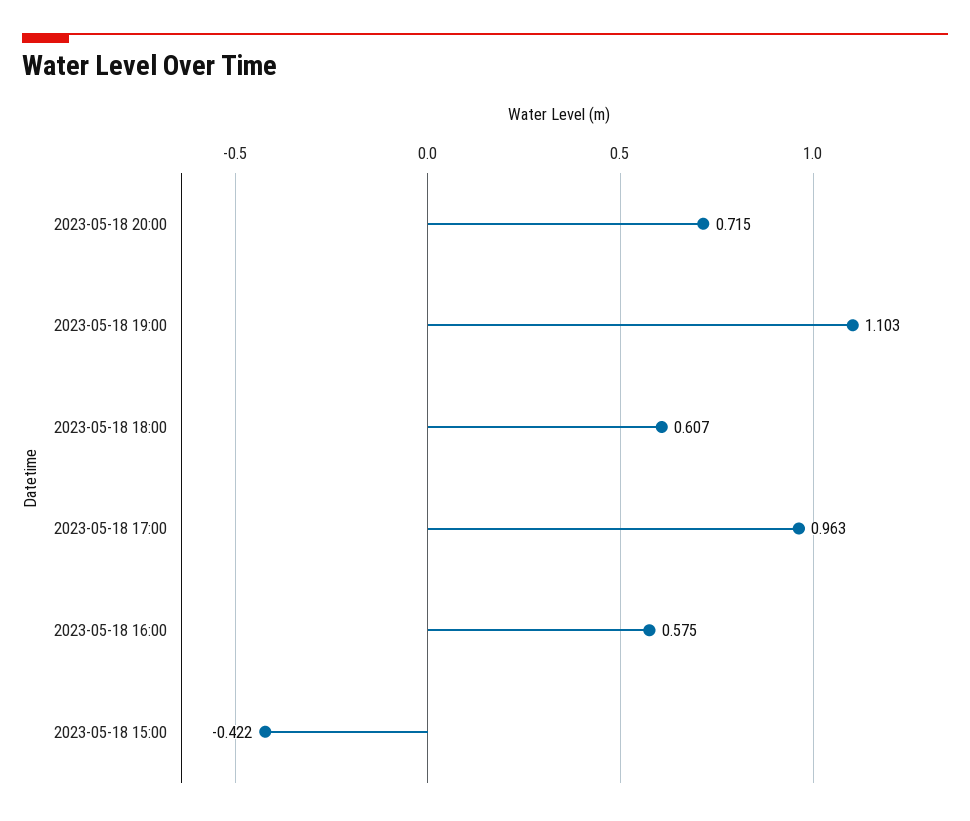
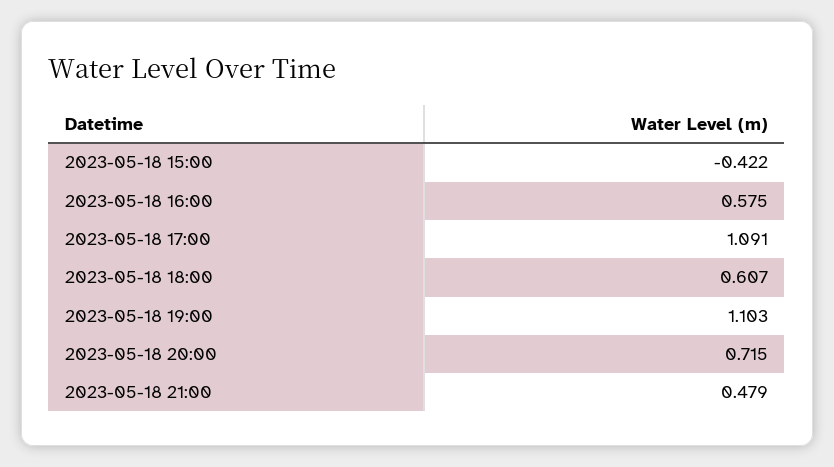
2023-05-18 17:00: 0.963 -> 1.091
2023-05-18 21:00: none -> 0.479

